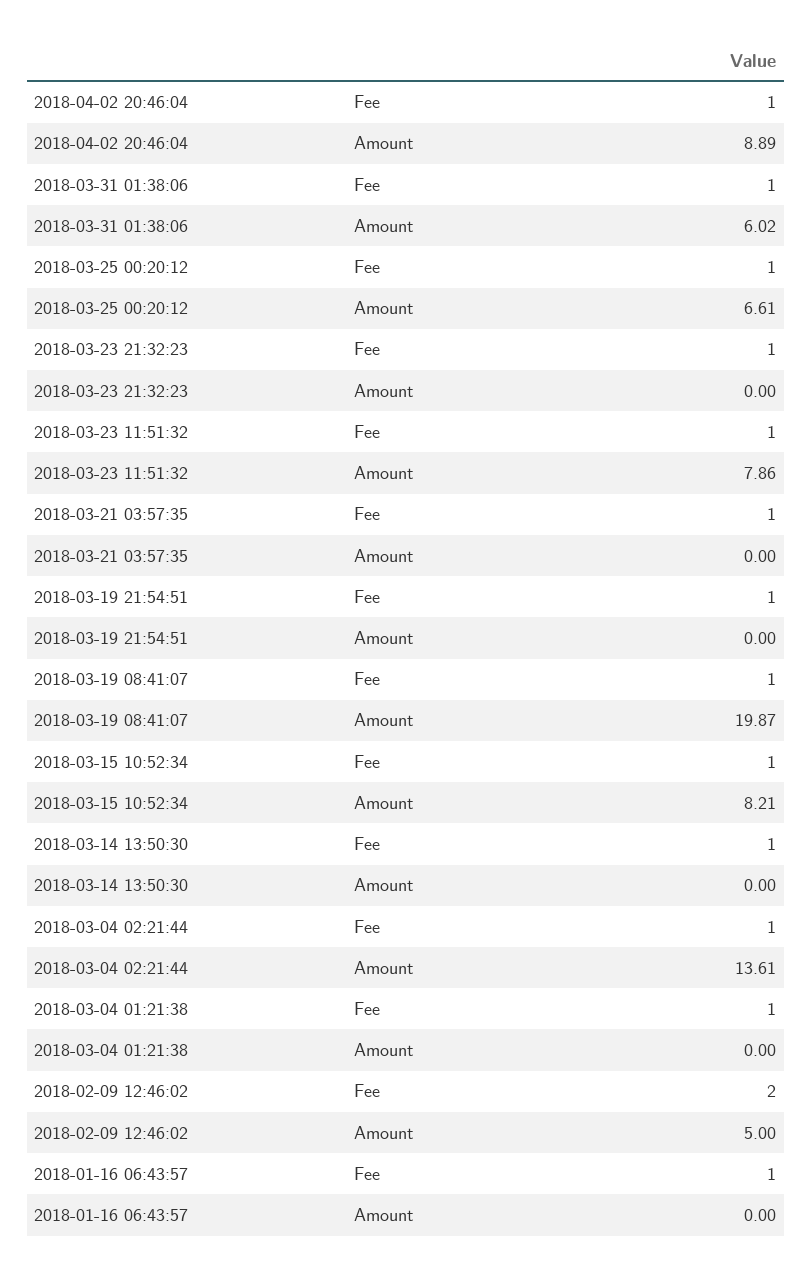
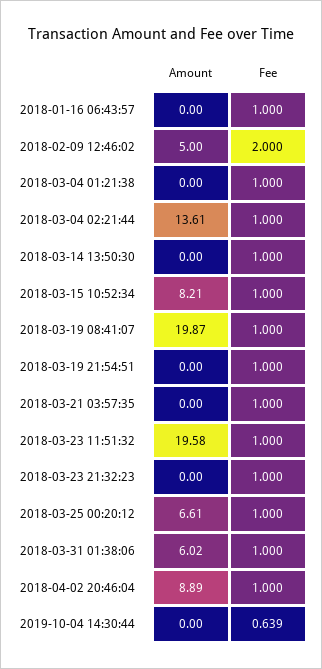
2018-03-23 11:51:32, Amount: 7.86 -> 19.58
2019-10-04 14:30:44, Amount: none -> 0
2019-10-04 14:30:44, Fee: none -> 0.639

